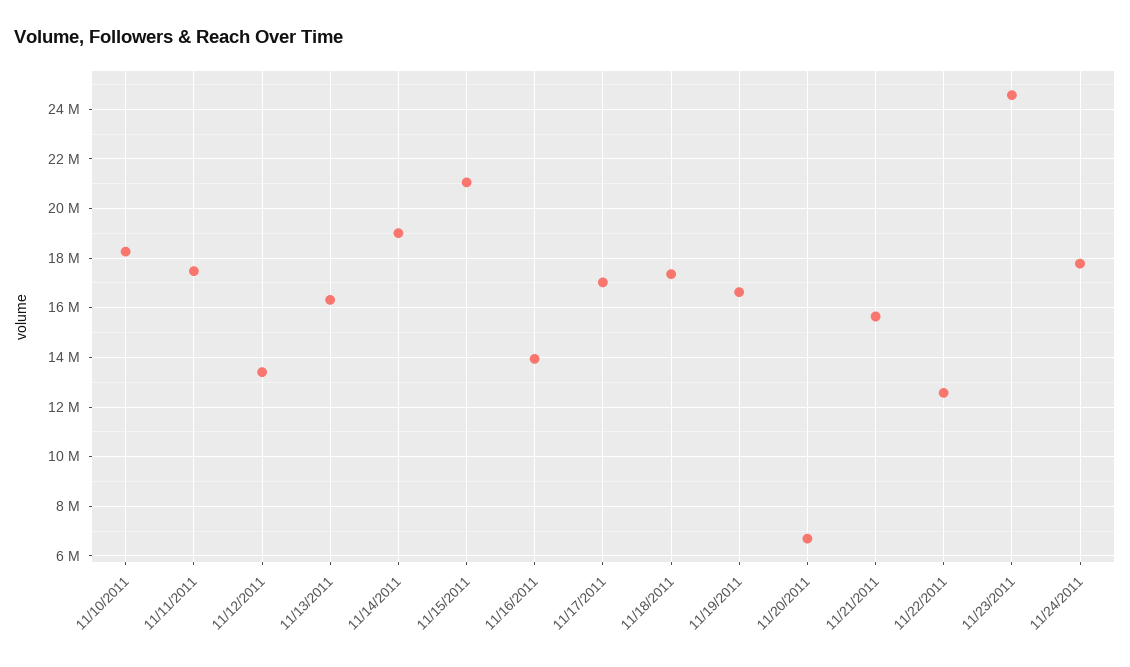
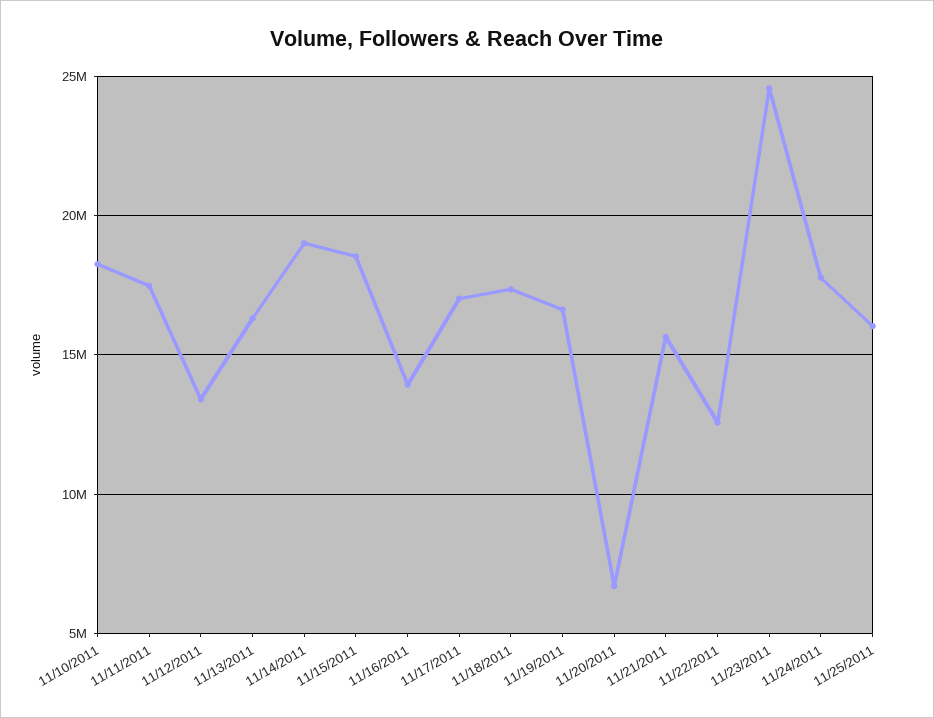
11/15/2011: 21000000 -> 18500000
11/25/2011: none -> 16000000

